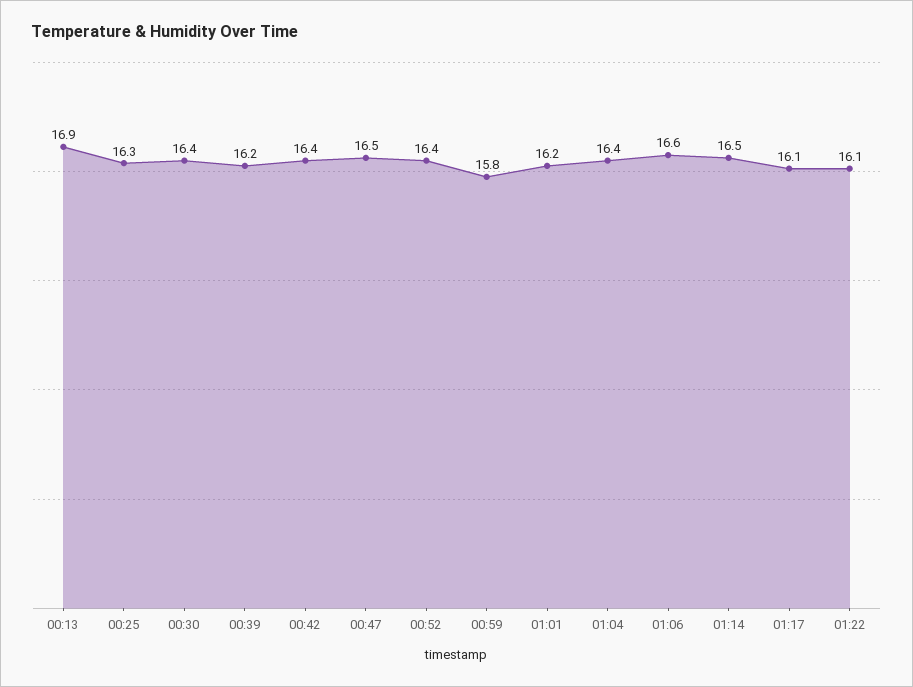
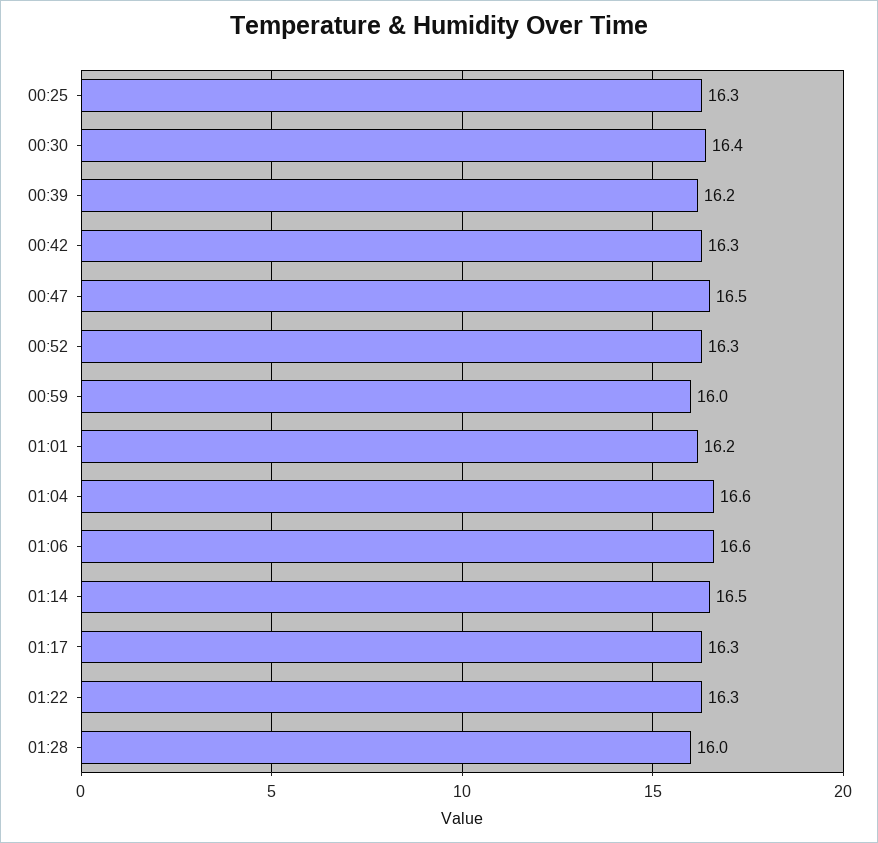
00:13: 16.9 -> none
00:42: 16.4 -> 16.3
00:52: 16.4 -> 16.3
00:59: 15.8 -> 16
01:04: 16.4 -> 16.6
01:17: 16.1 -> 16.3
01:22: 16.1 -> 16.3
01:28: none -> 16

